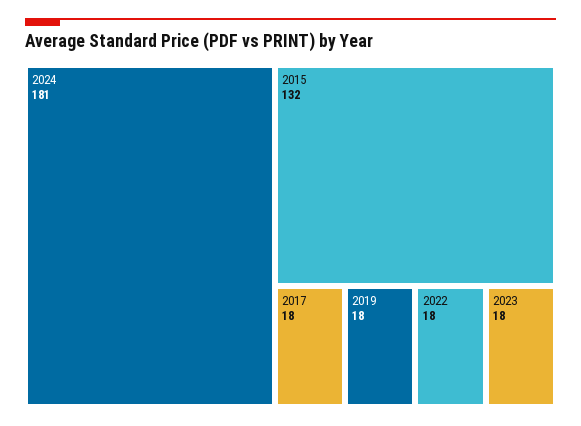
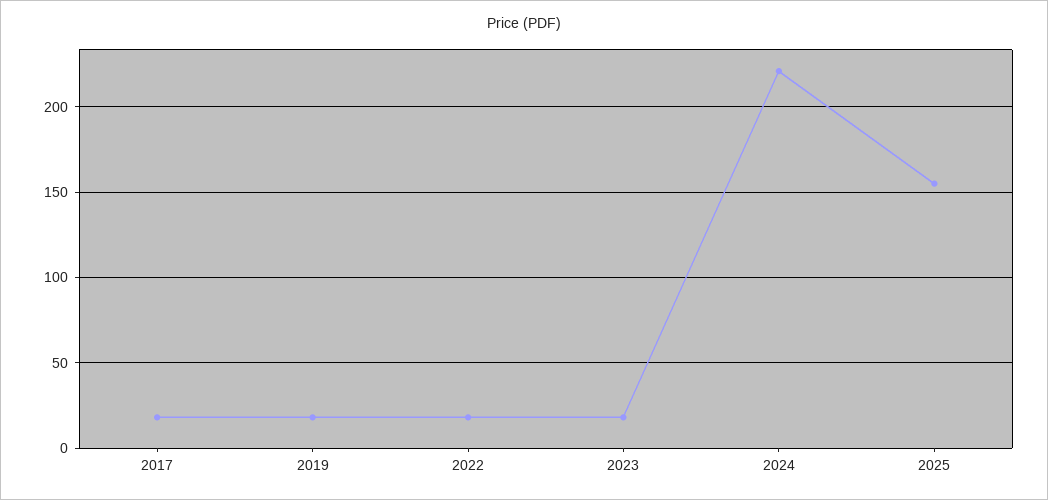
2024: 181 -> 220
2015: 132 -> none
2025: none -> 155

